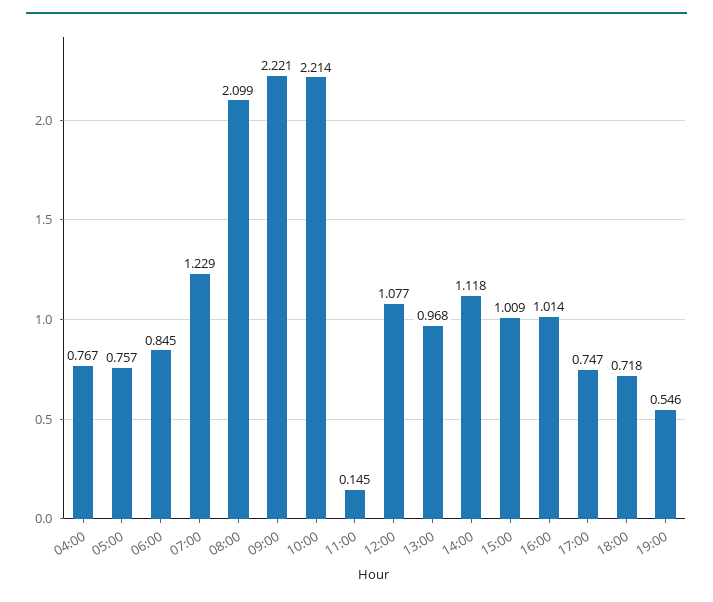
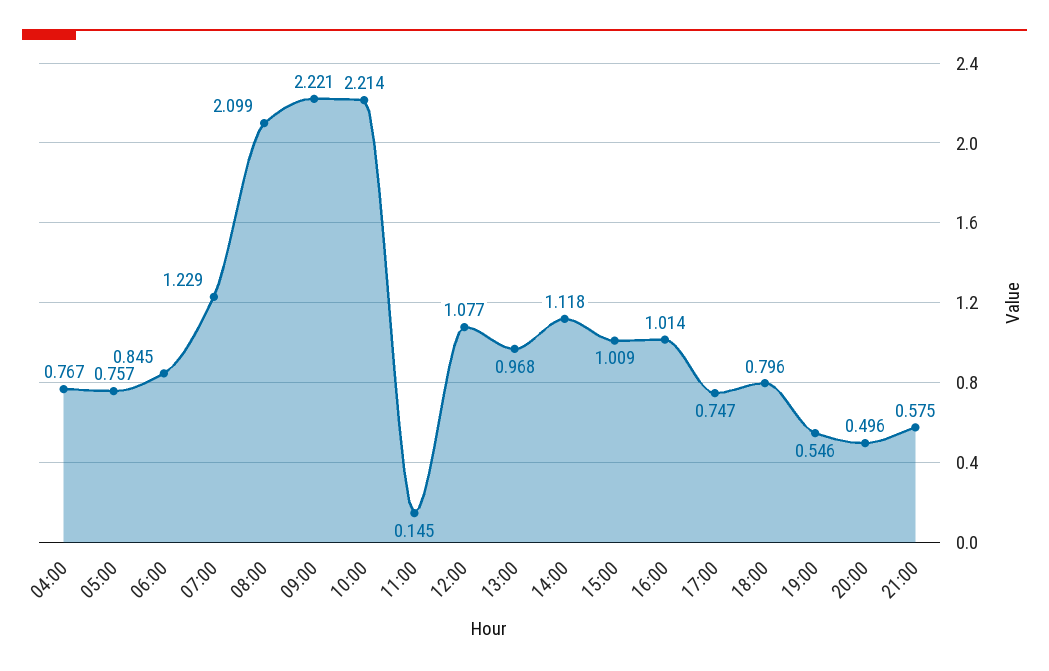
18:00: 0.718 -> 0.796
20:00: none -> 0.496
21:00: none -> 0.575

